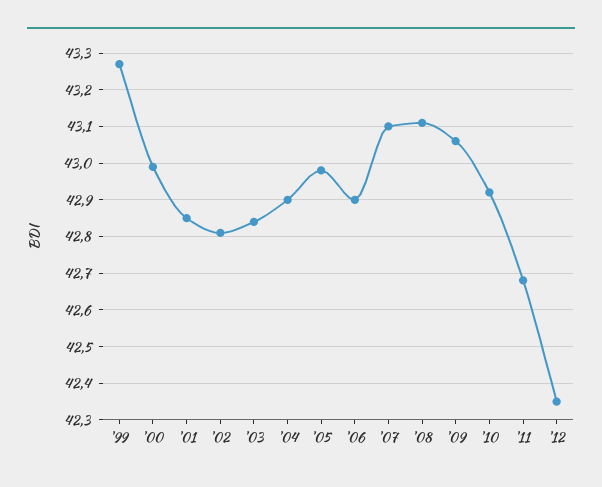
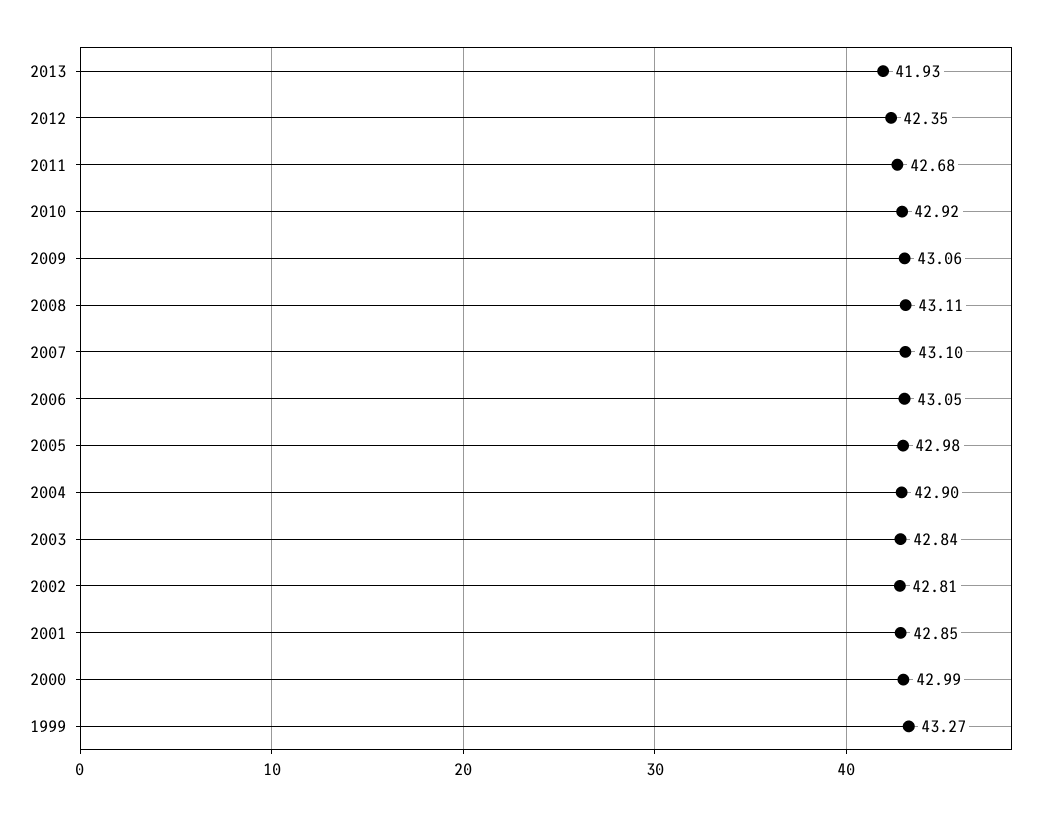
'06: 42.9 -> 43.05
2013: none -> 41.93

